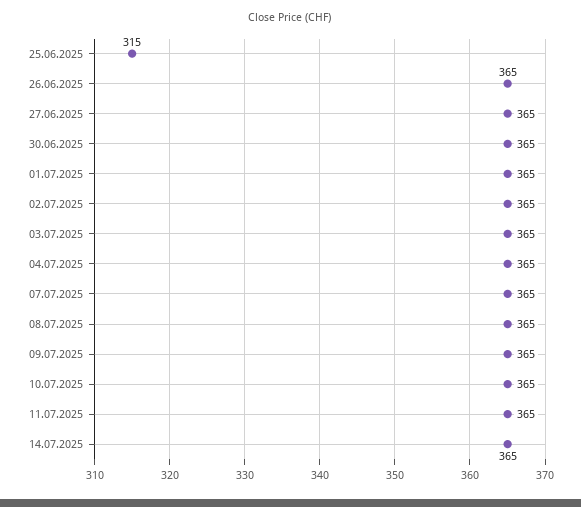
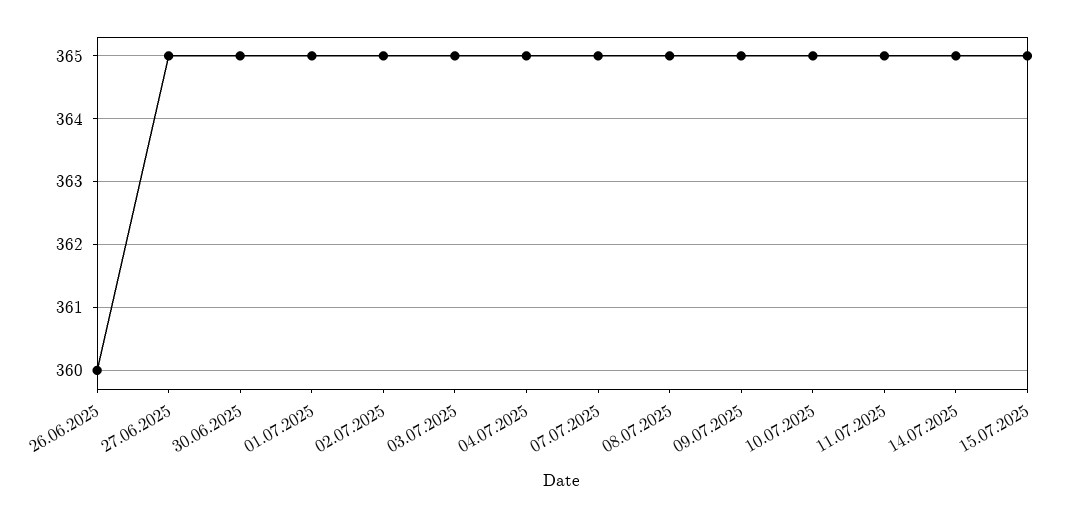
25.06.2025: 315 -> none
26.06.2025: 365 -> 360
15.07.2025: none -> 365

